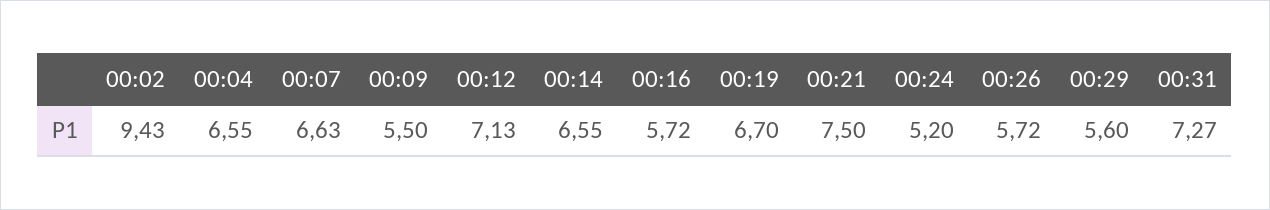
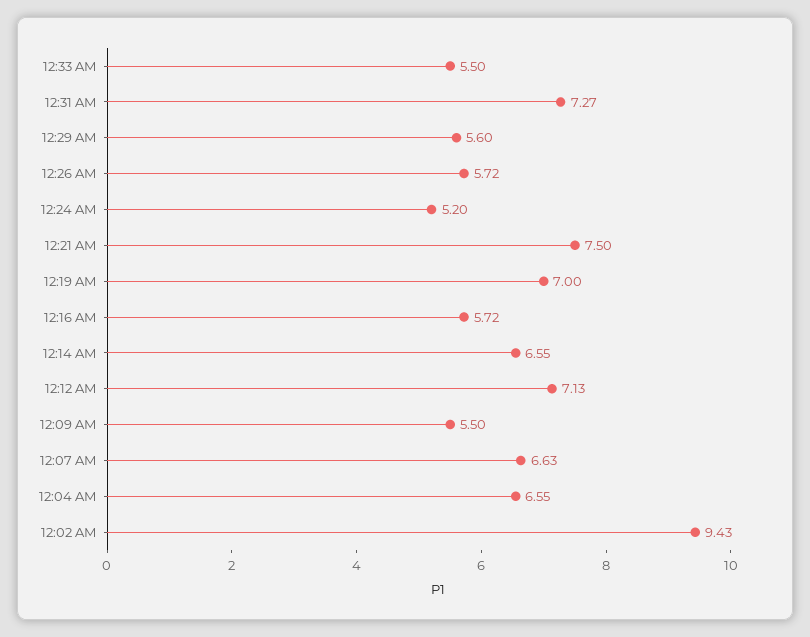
00:19: 6.7 -> 7
12:33 AM: none -> 5.5

